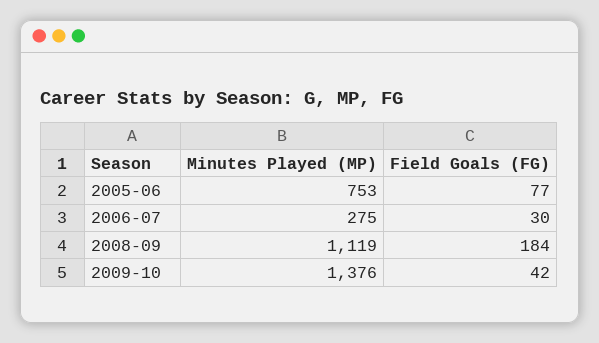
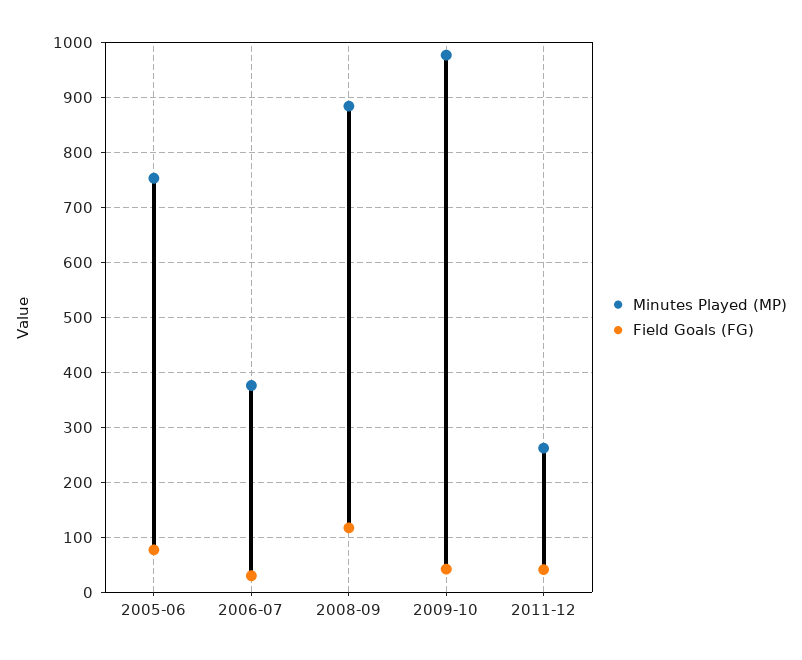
Minutes Played (MP), 2006-07: 275 -> 380
Minutes Played (MP), 2008-09: 1119 -> 880
Field Goals (FG), 2008-09: 184 -> 120
Minutes Played (MP), 2009-10: 1376 -> 980
Minutes Played (MP), 2011-12: none -> 260
Field Goals (FG), 2011-12: none -> 40

